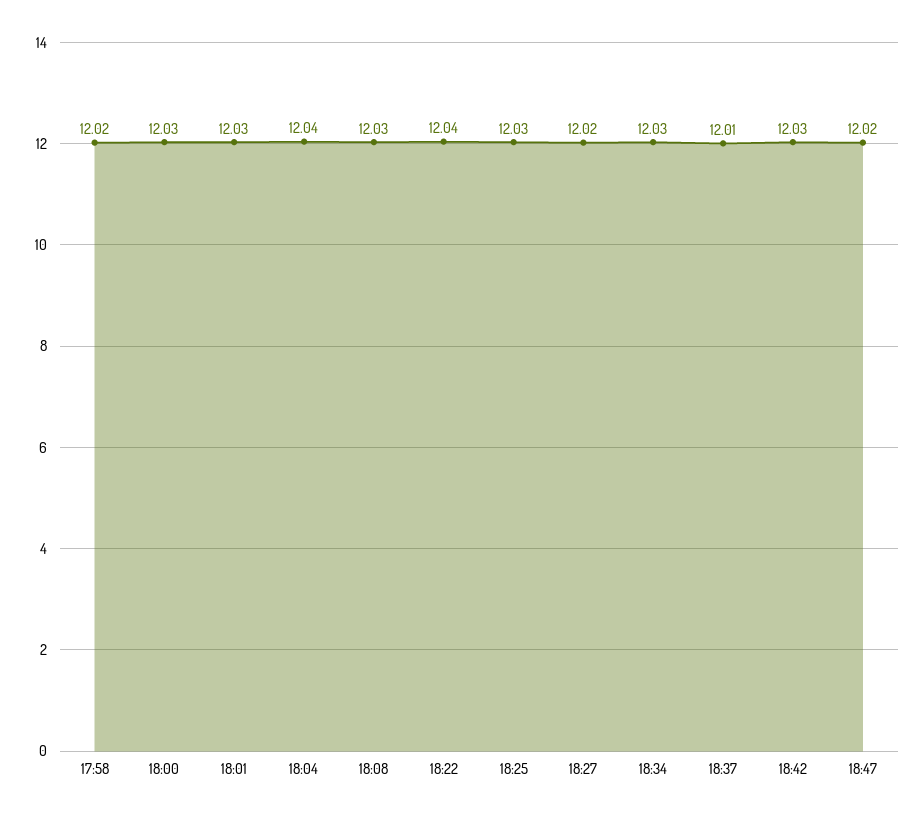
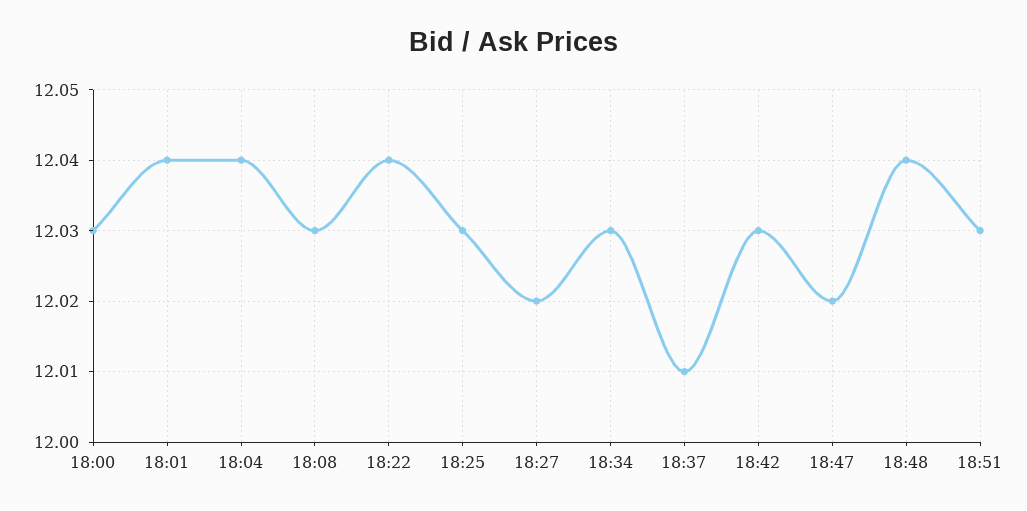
17:58: 12.02 -> none
18:01: 12.03 -> 12.04
18:48: none -> 12.04
18:51: none -> 12.03

